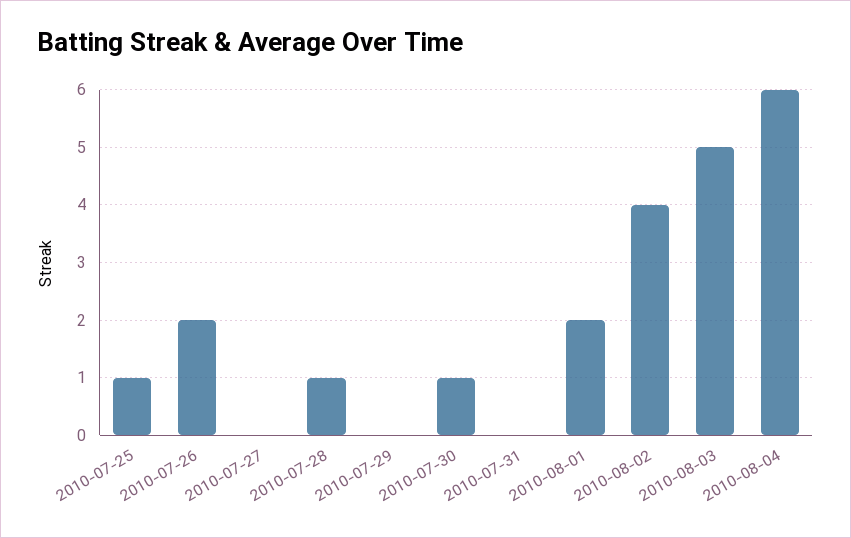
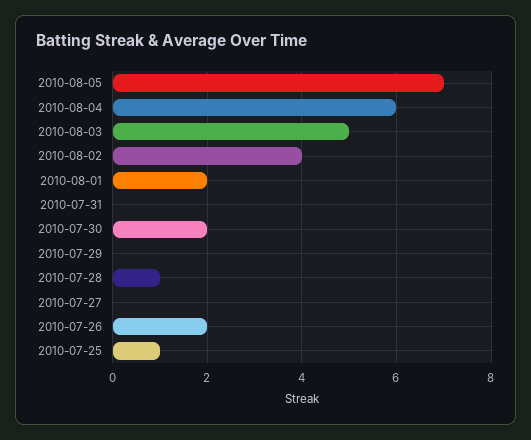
2010-07-30: 1 -> 2
2010-08-05: none -> 7

